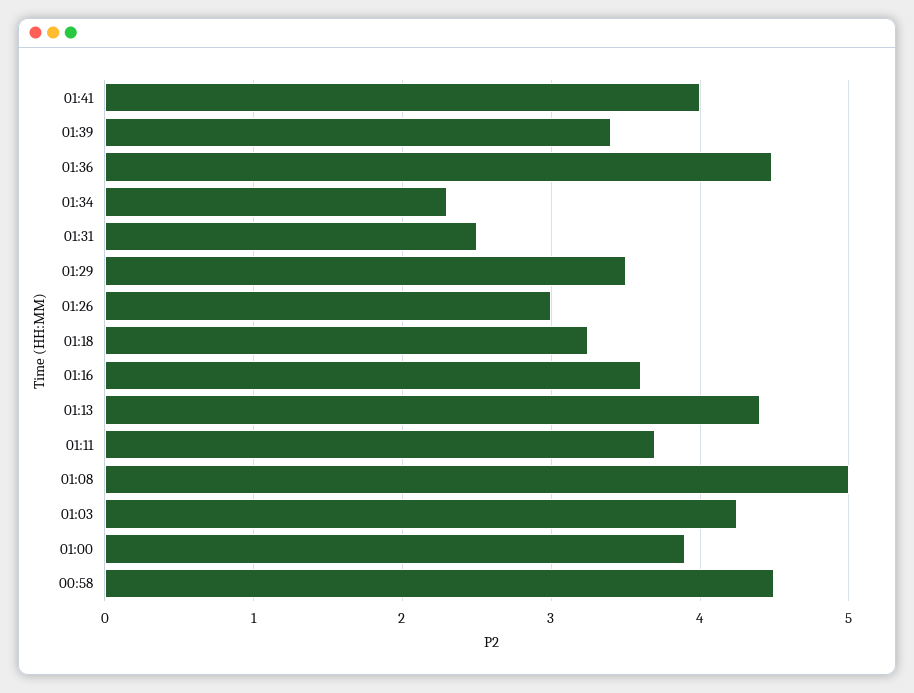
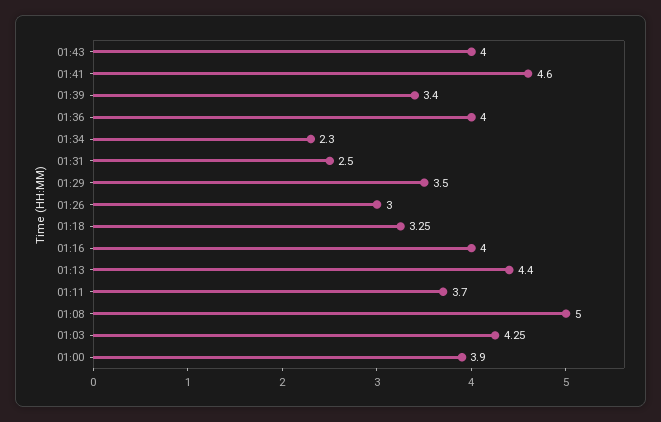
01:41: 4 -> 4.6
01:36: 4.5 -> 4
01:16: 3.6 -> 4
00:58: 4.5 -> none
01:43: none -> 4

